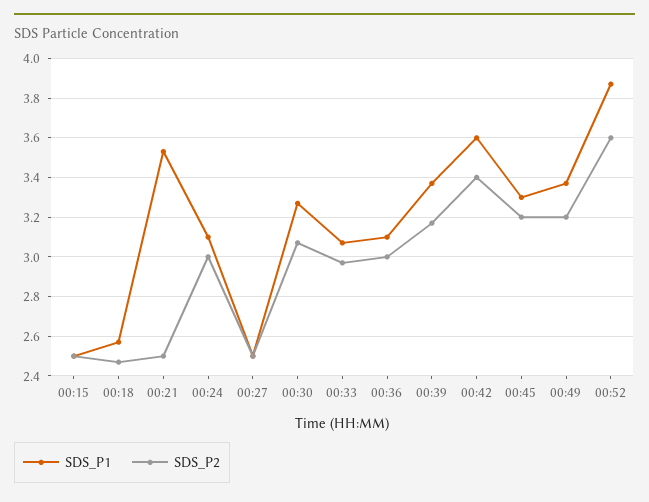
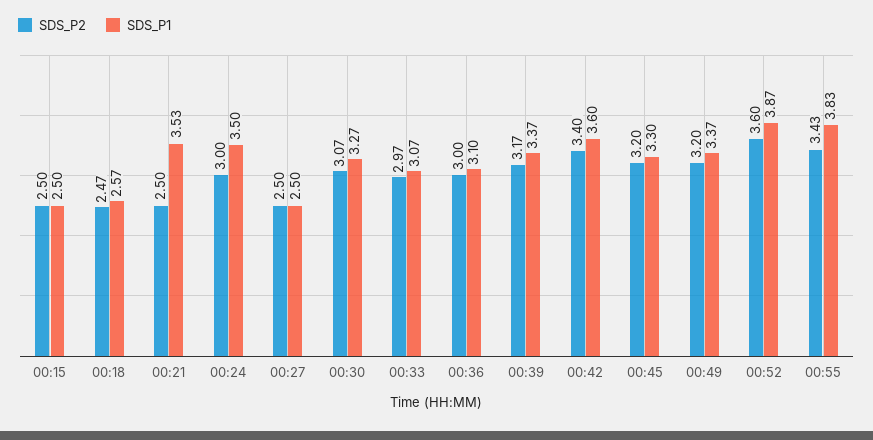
SDS_P1, 00:24: 3.1 -> 3.5
SDS_P2, 00:55: none -> 3.43
SDS_P1, 00:55: none -> 3.83

